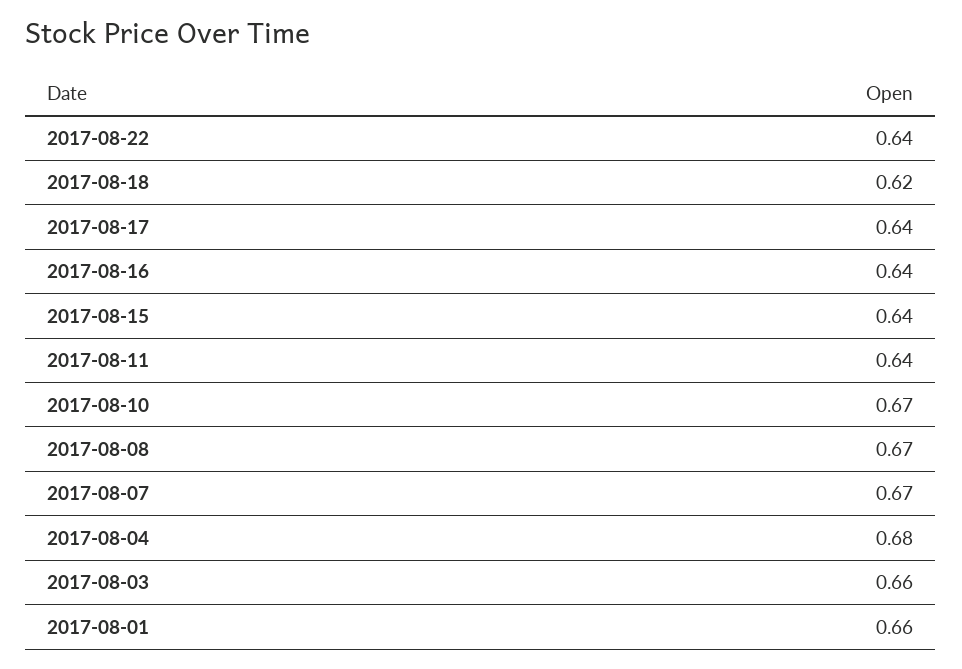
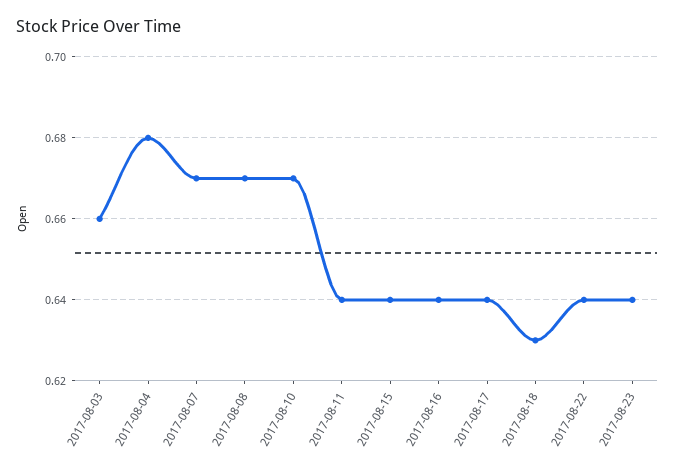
2017-08-18: 0.62 -> 0.63
2017-08-01: 0.66 -> none
2017-08-23: none -> 0.64

